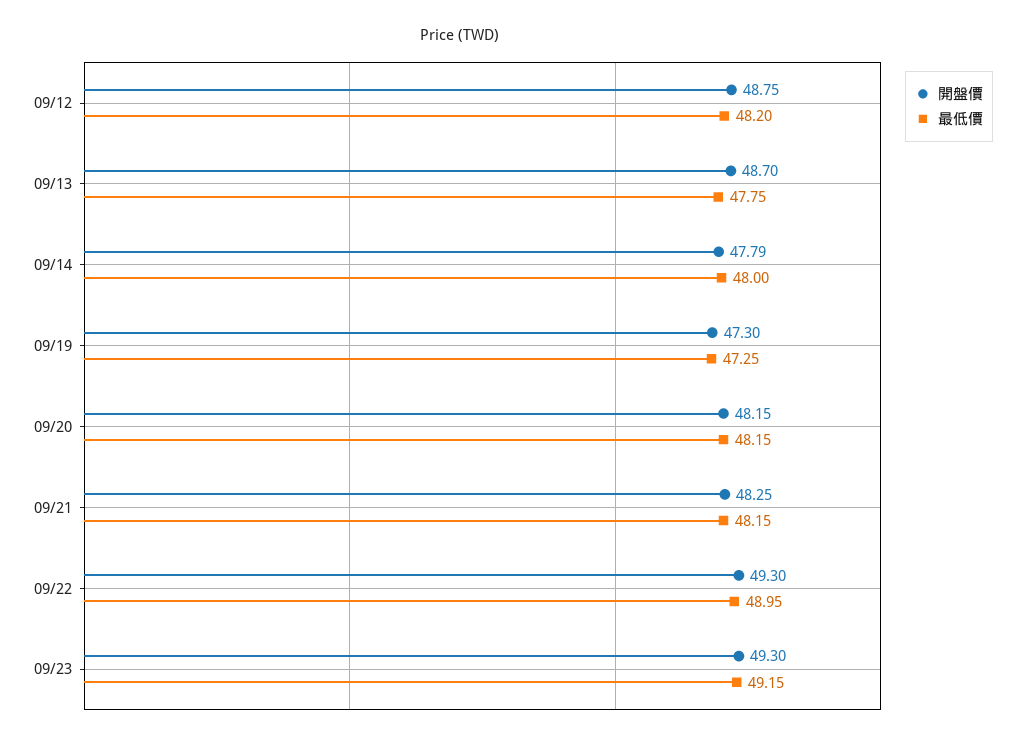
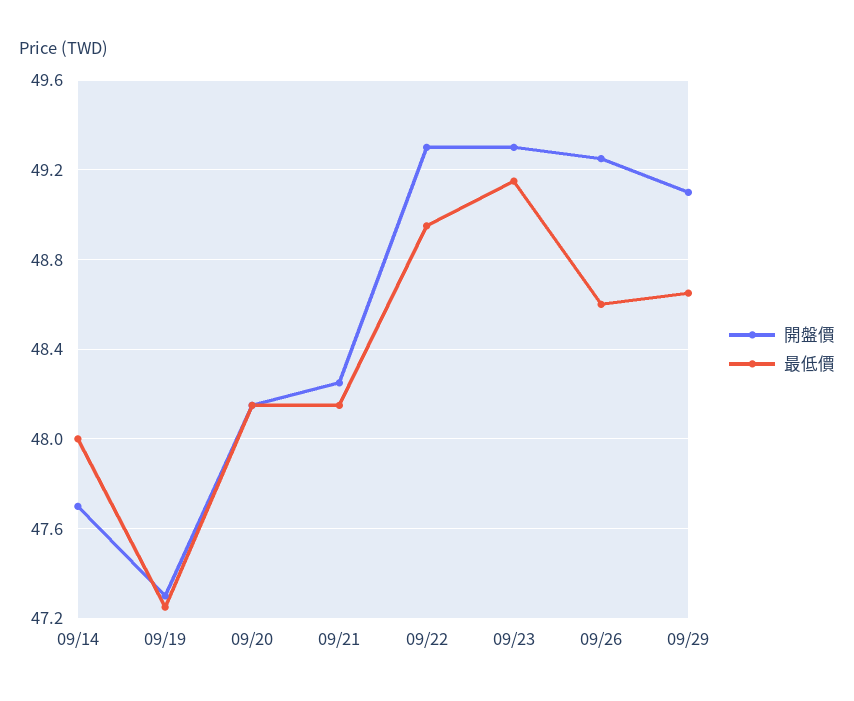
開盤價, 09/12: 48.75 -> none
最低價, 09/12: 48.2 -> none
開盤價, 09/13: 48.7 -> none
最低價, 09/13: 47.75 -> none
開盤價, 09/14: 47.79 -> 47.7
開盤價, 09/26: none -> 49.25
最低價, 09/26: none -> 48.6
開盤價, 09/29: none -> 49.1
最低價, 09/29: none -> 48.65

